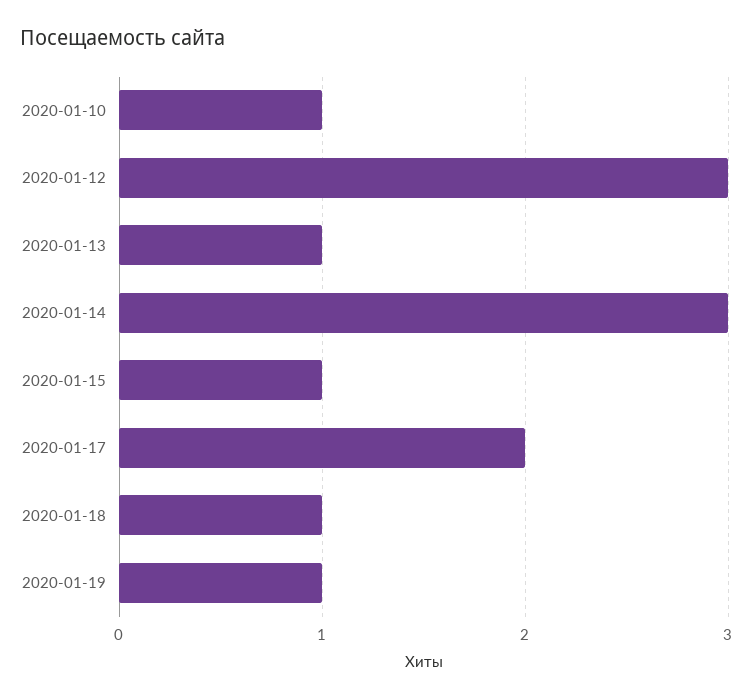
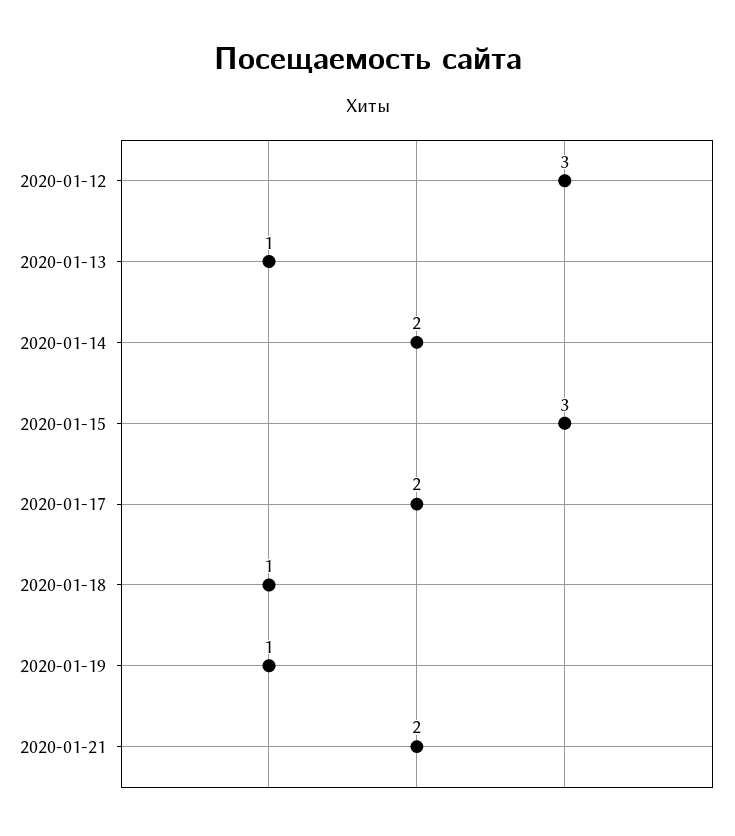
2020-01-10: 1 -> none
2020-01-14: 3 -> 2
2020-01-15: 1 -> 3
2020-01-21: none -> 2

